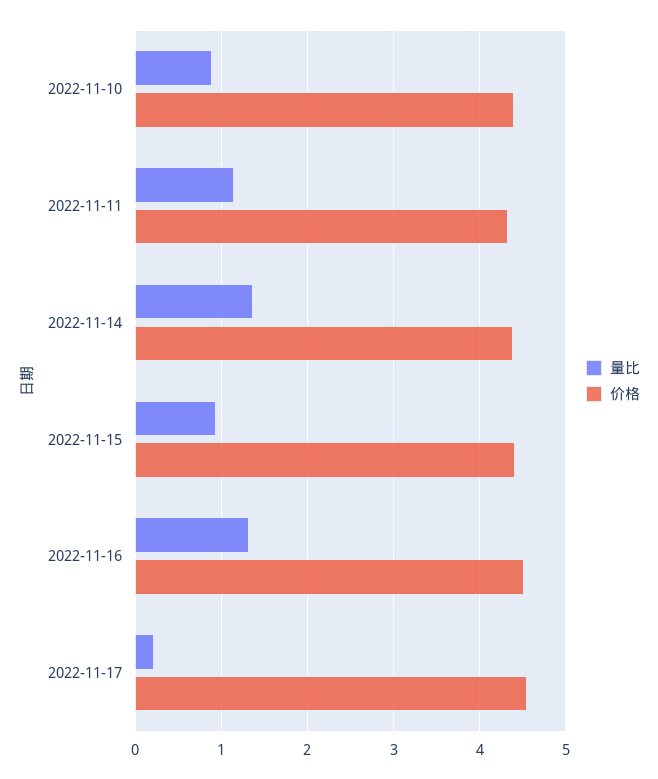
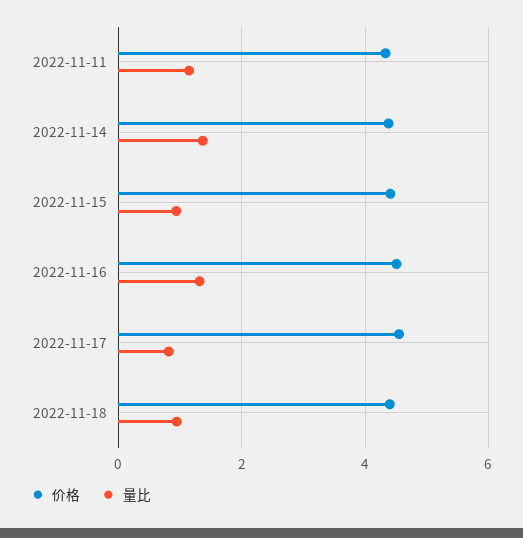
量比, 2022-11-10: 0.9 -> none
价格, 2022-11-10: 4.4 -> none
量比, 2022-11-17: 0.2 -> 0.8
价格, 2022-11-18: none -> 4.4
量比, 2022-11-18: none -> 1

